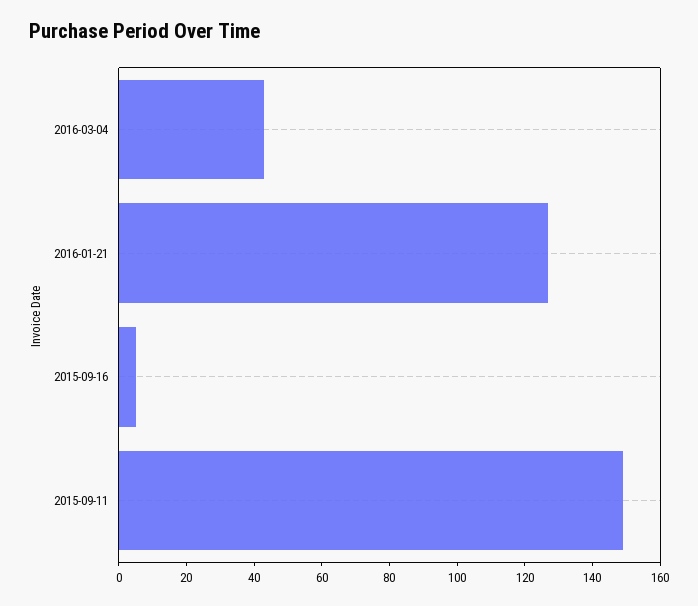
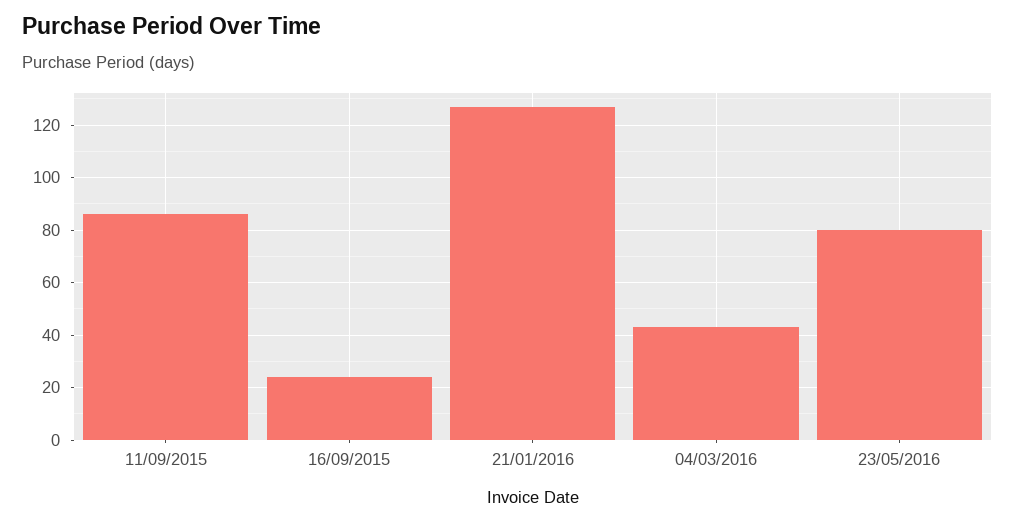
2015-09-16: 5 -> 25
2015-09-11: 150 -> 85
23/05/2016: none -> 80

